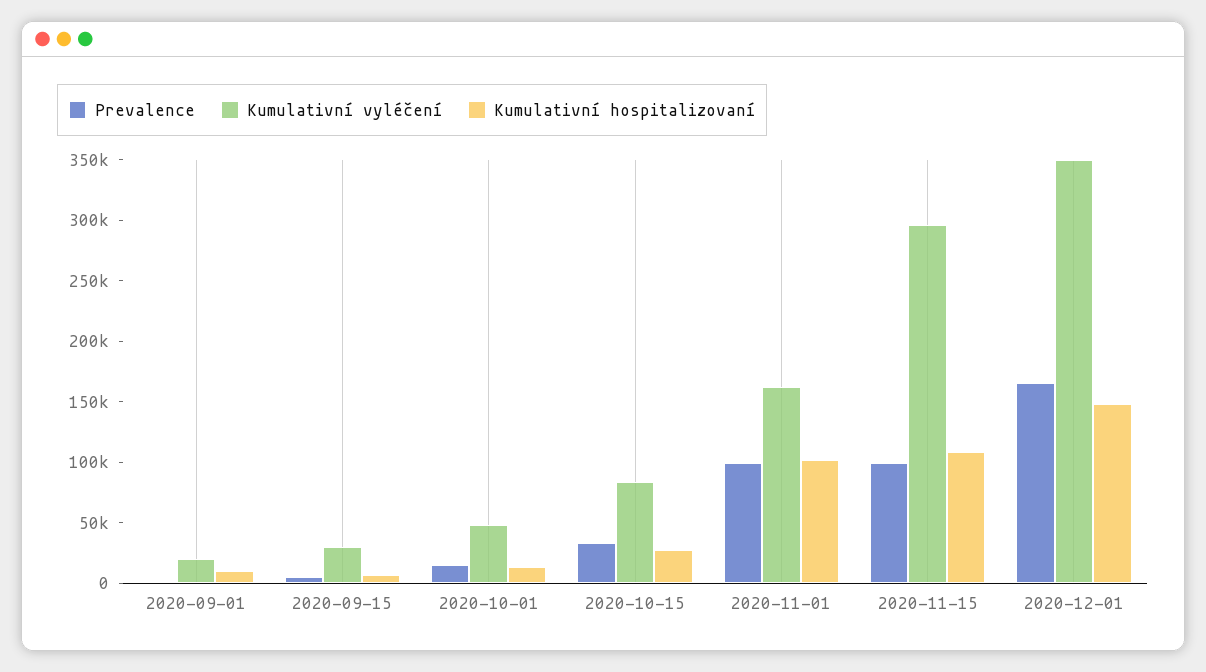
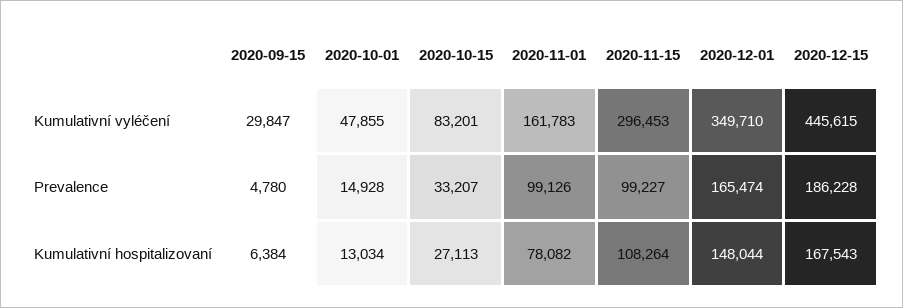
Prevalence, 2020-09-01: 0 -> none
Kumulativní vyléčení, 2020-09-01: 20000 -> none
Kumulativní hospitalizovaní, 2020-09-01: 10000 -> none
Kumulativní hospitalizovaní, 2020-11-01: 100000 -> 78082
Kumulativní vyléčení, 2020-12-15: none -> 445615
Prevalence, 2020-12-15: none -> 186228
Kumulativní hospitalizovaní, 2020-12-15: none -> 167543

